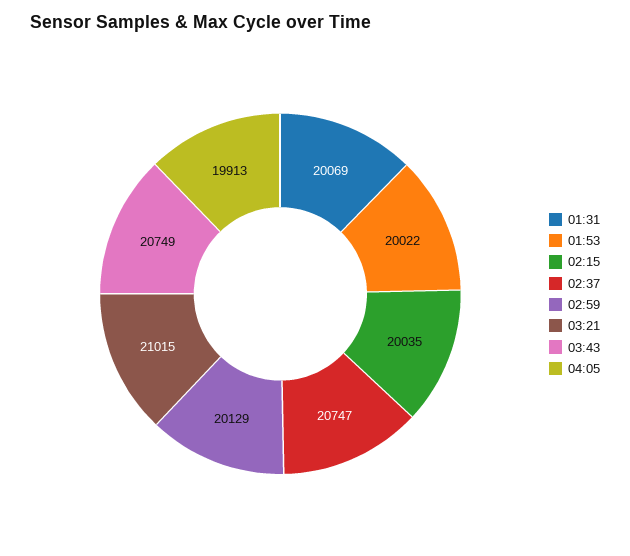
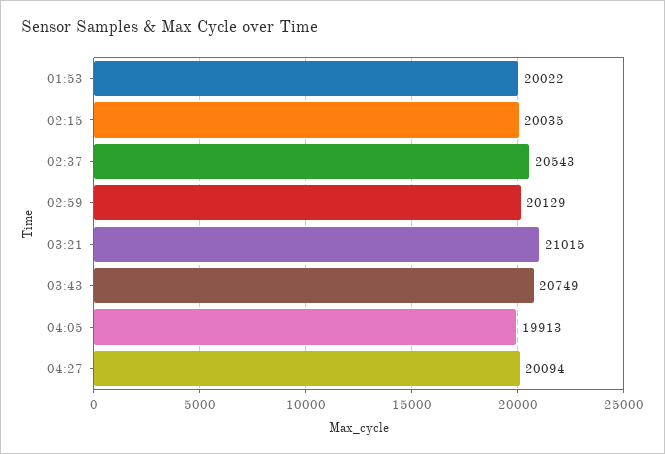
01:31: 20069 -> none
02:37: 20747 -> 20543
04:27: none -> 20094

